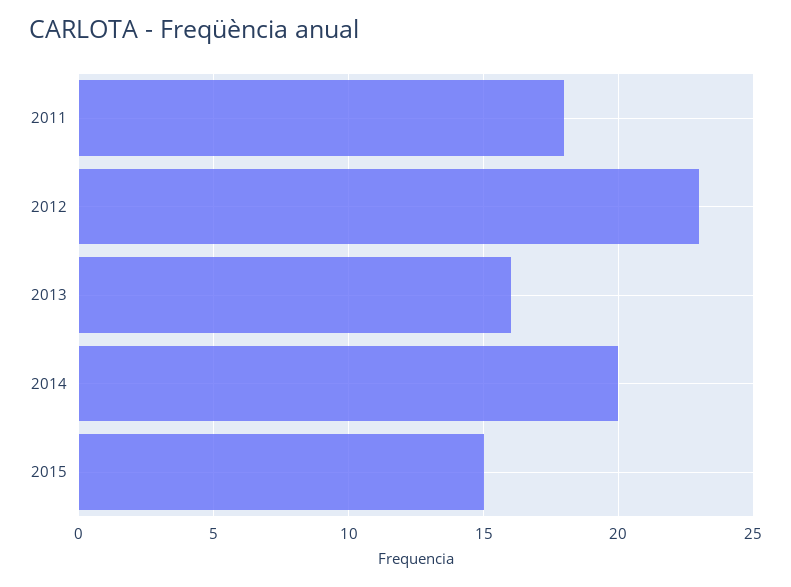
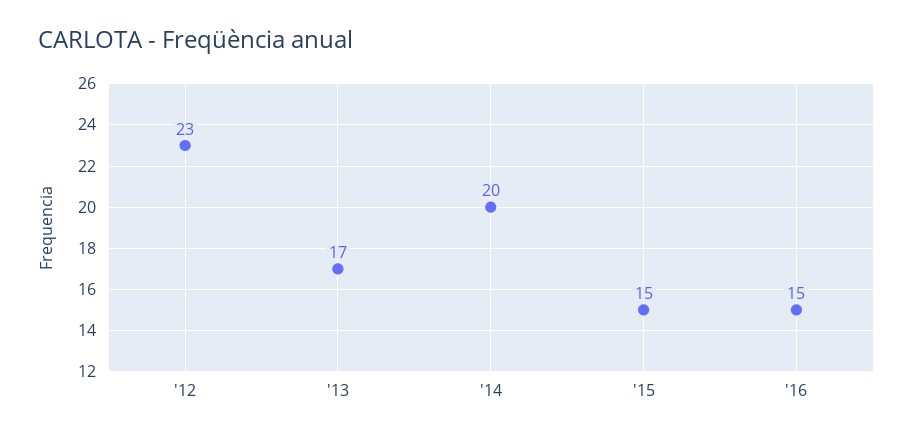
2011: 18 -> none
2013: 16 -> 17
'16: none -> 15

